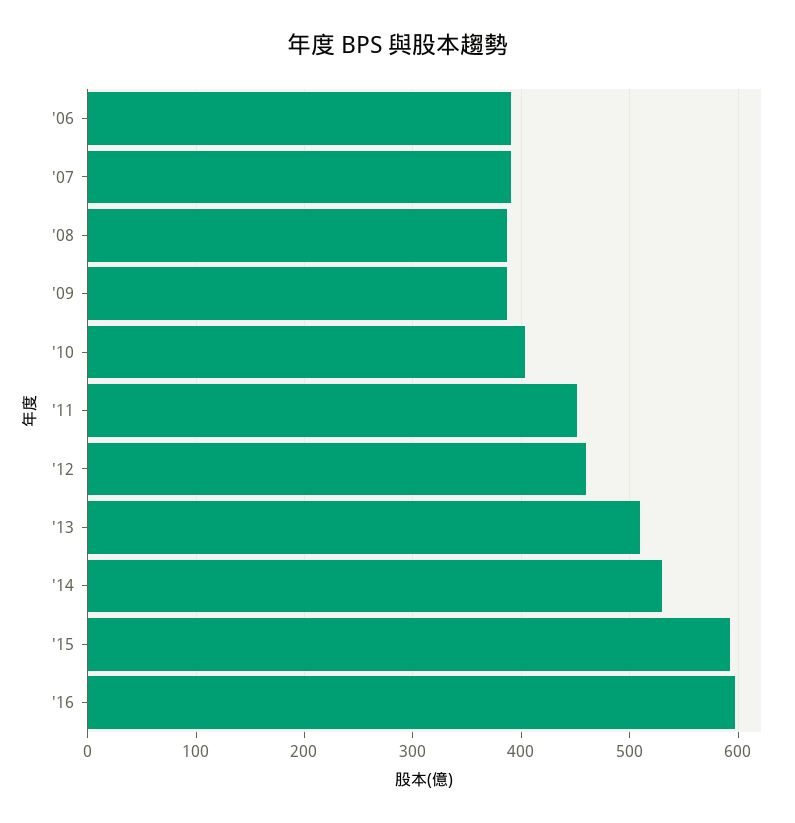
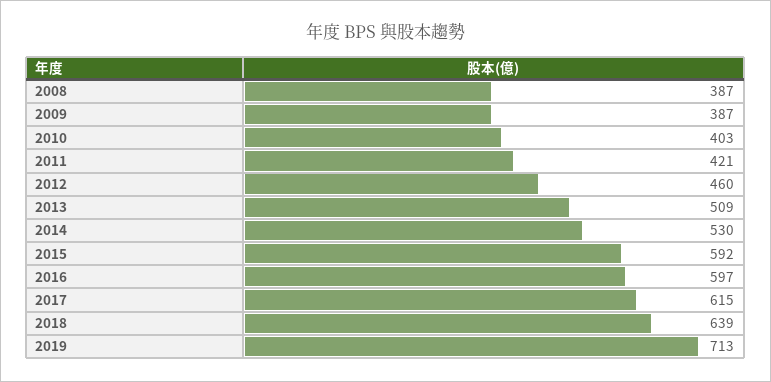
'06: 390 -> none
'07: 390 -> none
'11: 450 -> 421
2017: none -> 615
2018: none -> 639
2019: none -> 713

